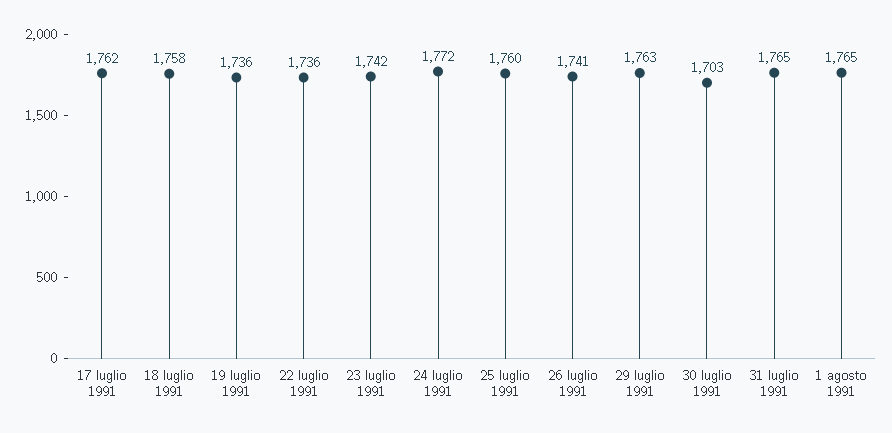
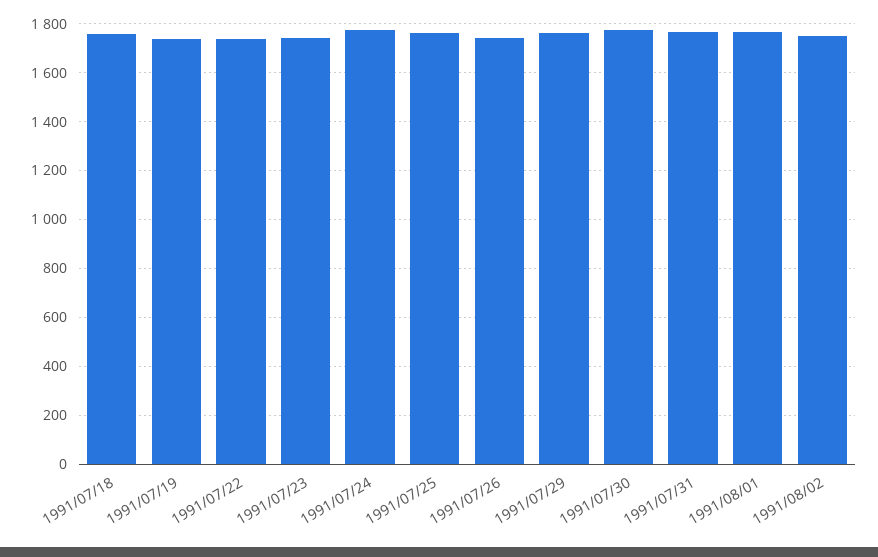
17 luglio 1991: 1762 -> none
30 luglio 1991: 1703 -> 1775
1991/08/02: none -> 1750

